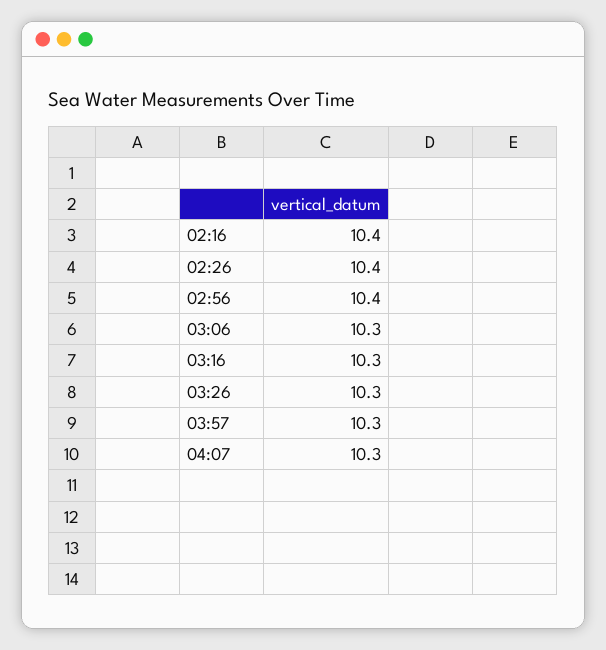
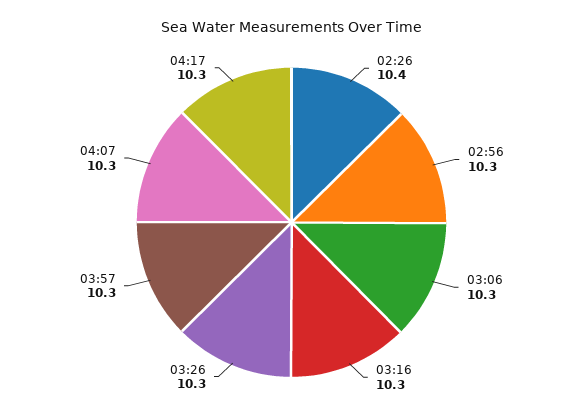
02:16: 10.4 -> none
02:56: 10.4 -> 10.3
04:17: none -> 10.3

